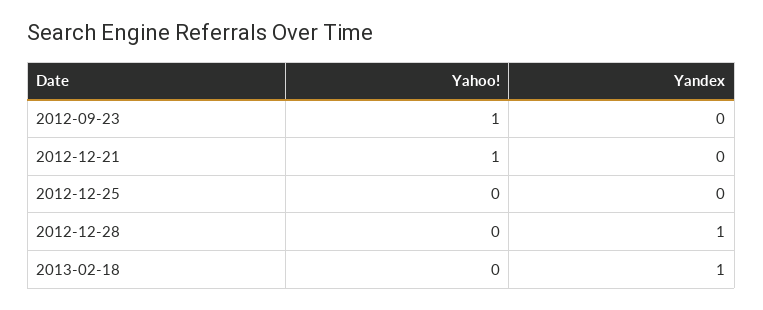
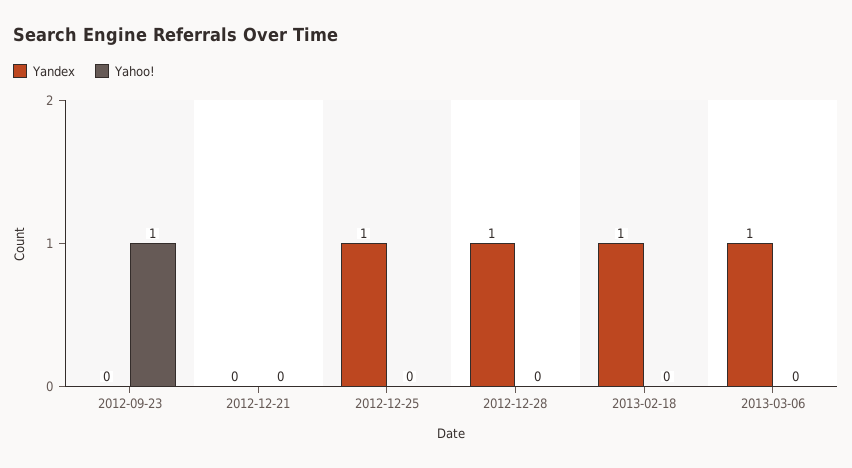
Yahoo!, 2012-12-21: 1 -> 0
Yandex, 2012-12-25: 0 -> 1
Yandex, 2013-03-06: none -> 1
Yahoo!, 2013-03-06: none -> 0

